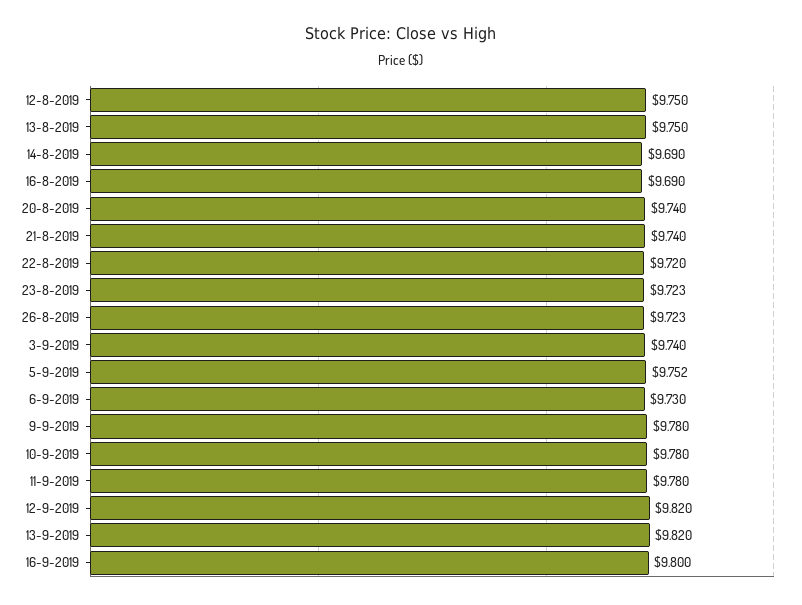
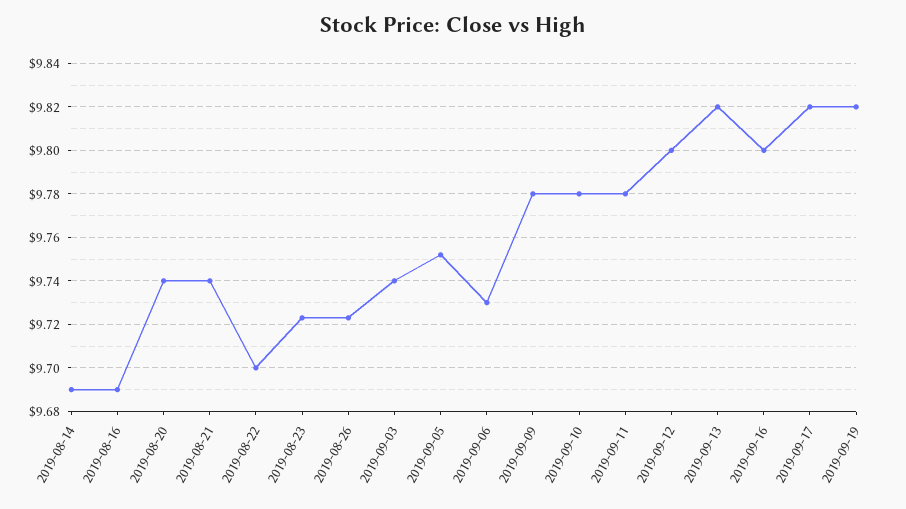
12-8-2019: 9.75 -> none
13-8-2019: 9.75 -> none
22-8-2019: 9.72 -> 9.7
12-9-2019: 9.82 -> 9.8
2019-09-17: none -> 9.82
2019-09-19: none -> 9.82

